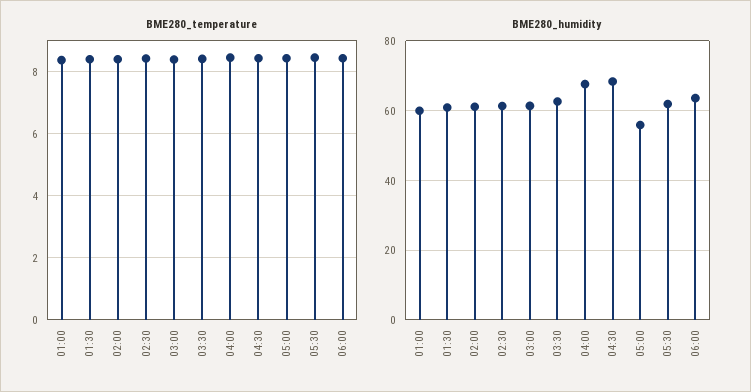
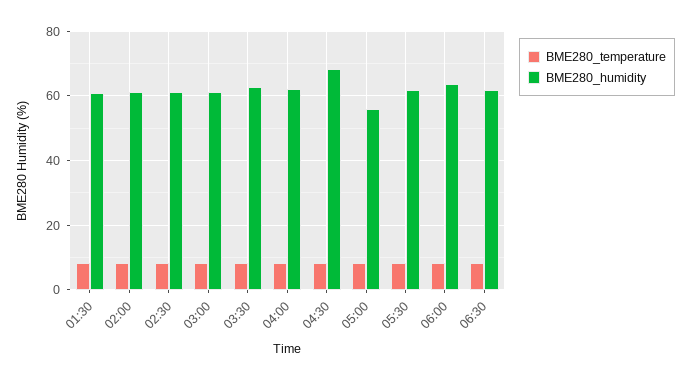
BME280_temperature, 01:00: 8.4 -> none
BME280_humidity, 01:00: 60 -> none
BME280_humidity, 04:00: 68 -> 62
BME280_temperature, 06:30: none -> 8
BME280_humidity, 06:30: none -> 62

